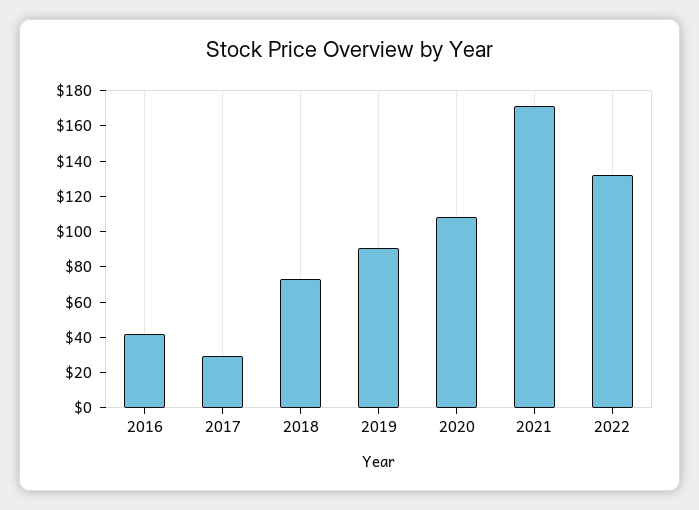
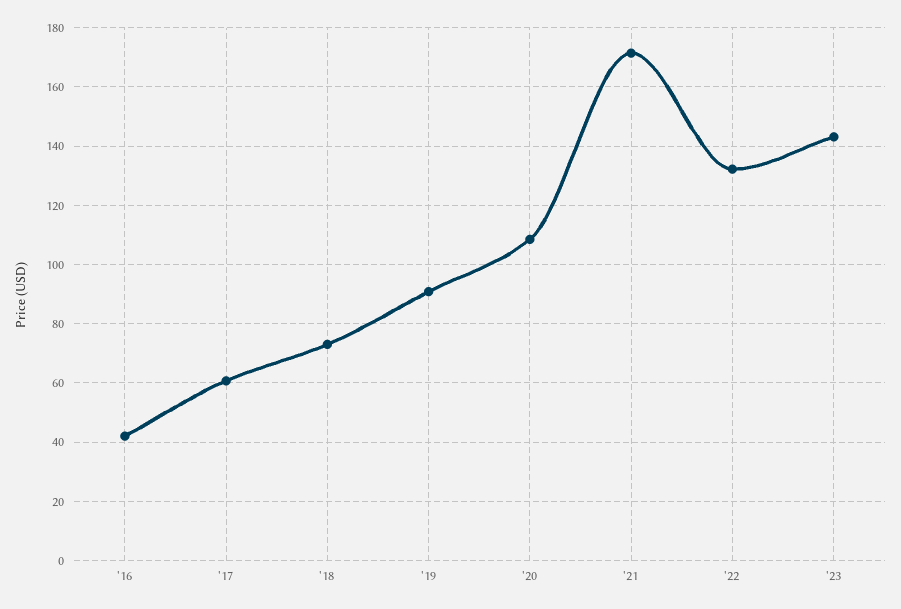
2017: 30 -> 60
'23: none -> 142.5

